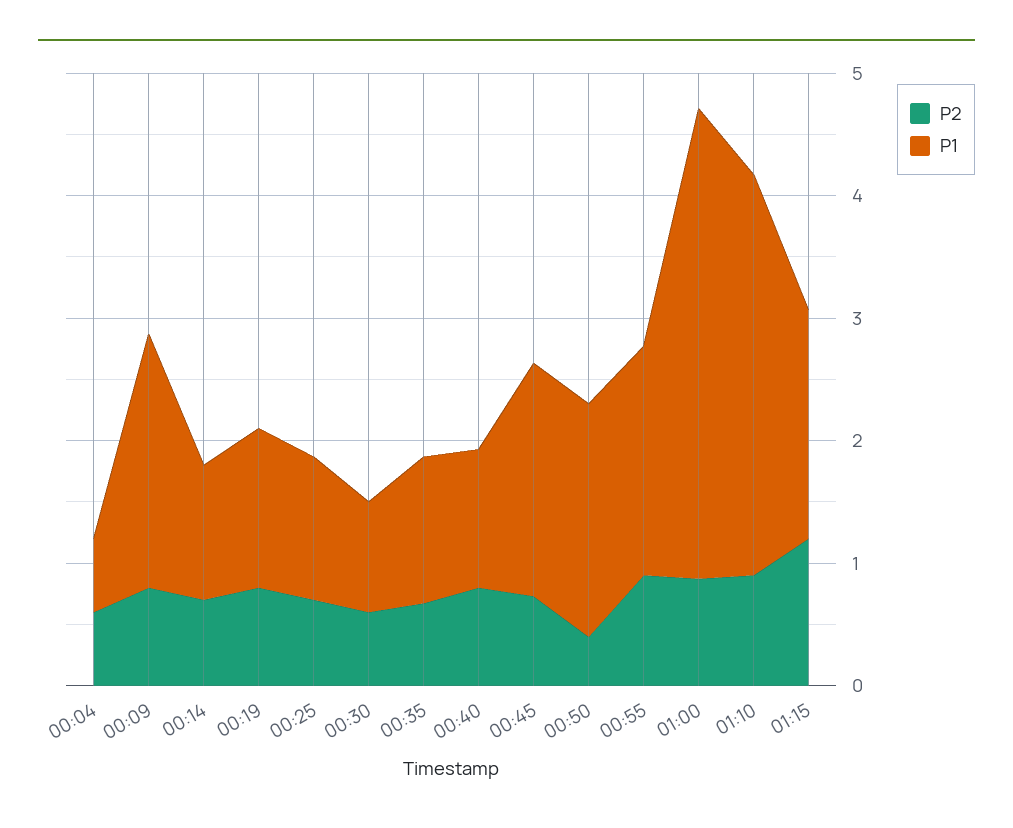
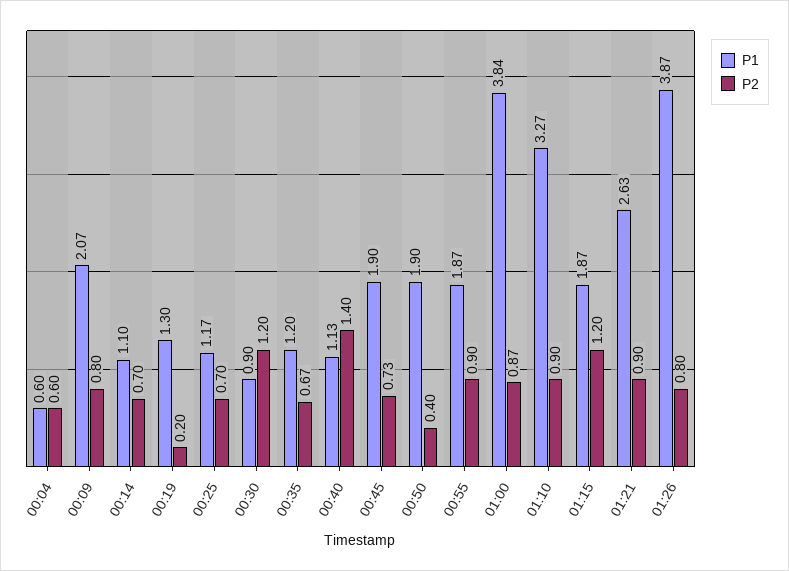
P2, 00:19: 0.8 -> 0.2
P2, 00:30: 0.6 -> 1.2
P2, 00:40: 0.8 -> 1.4
P1, 01:21: none -> 2.63
P2, 01:21: none -> 0.9
P1, 01:26: none -> 3.87
P2, 01:26: none -> 0.8

